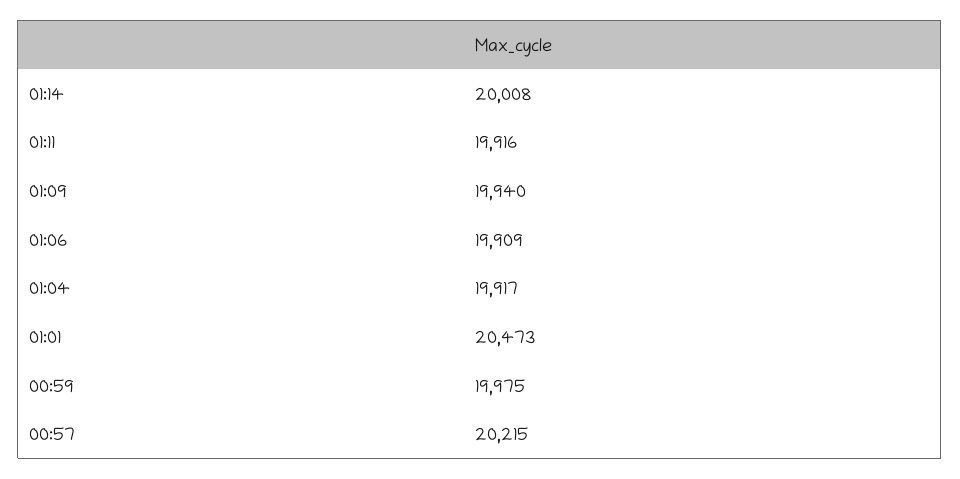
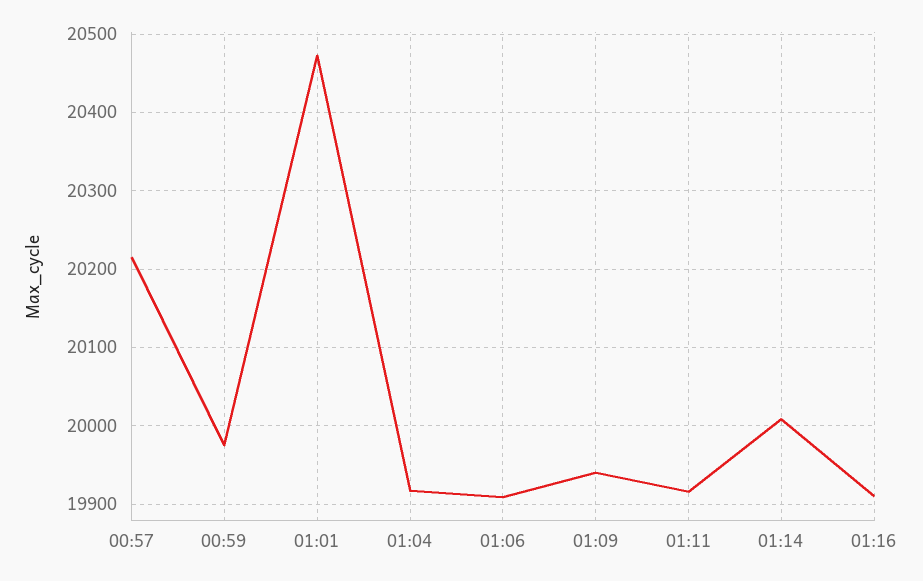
01:16: none -> 19910

